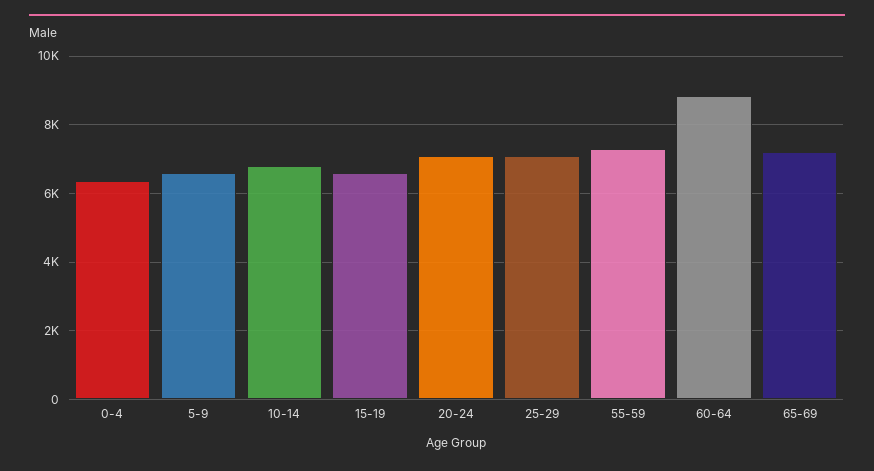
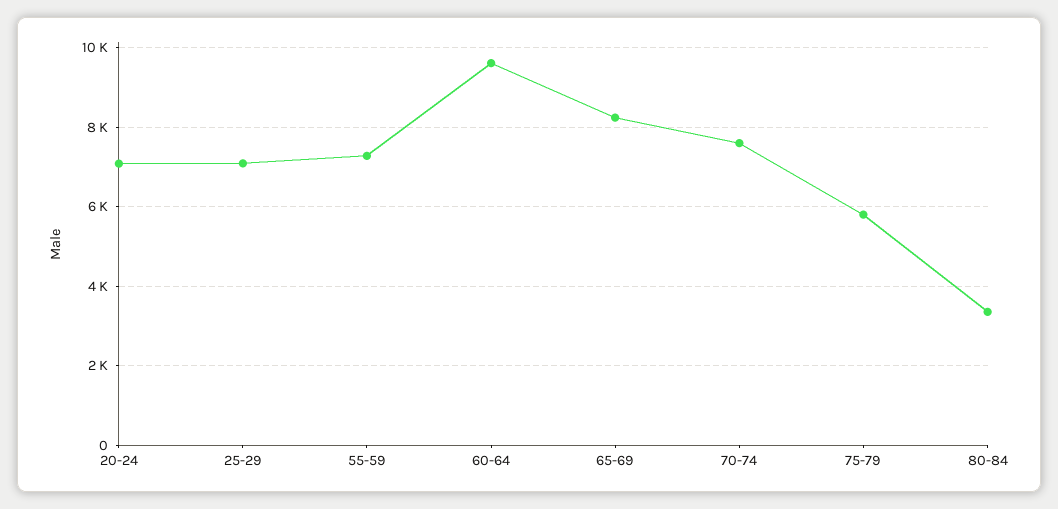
0-4: 6400 -> none
5-9: 6600 -> none
10-14: 6800 -> none
15-19: 6600 -> none
60-64: 8800 -> 9600
65-69: 7200 -> 8200
70-74: none -> 7600
75-79: none -> 5800
80-84: none -> 3400

